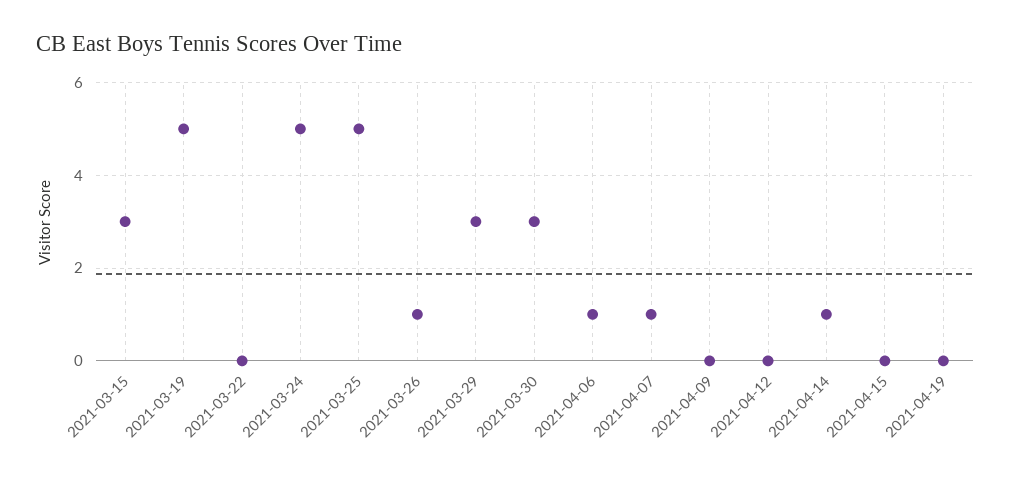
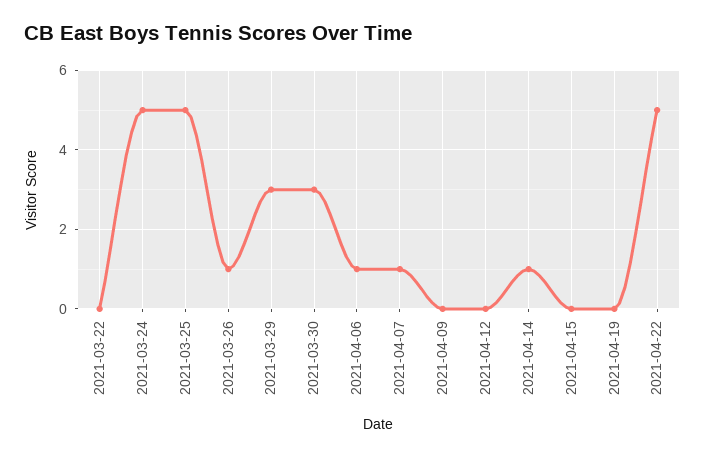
2021-03-15: 3 -> none
2021-03-19: 5 -> none
2021-04-22: none -> 5

